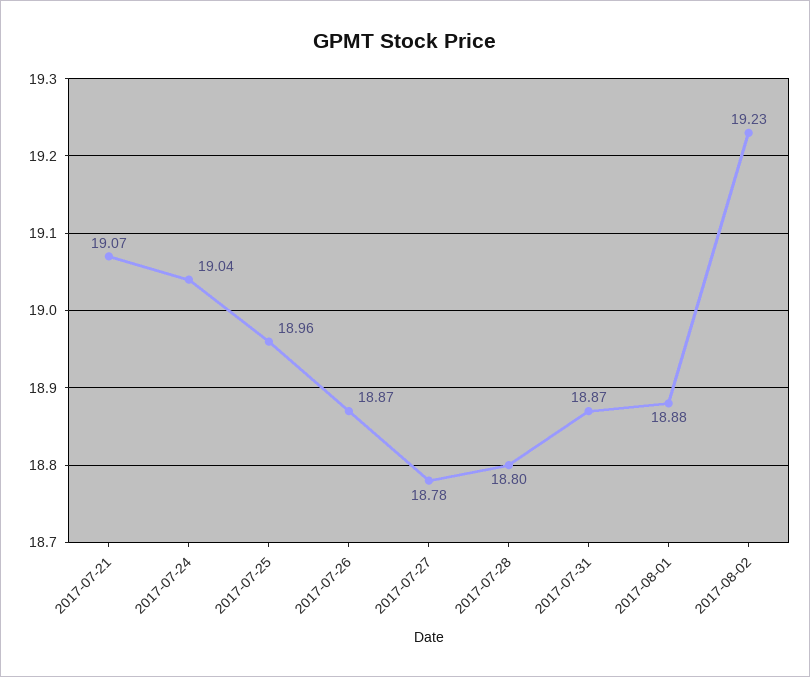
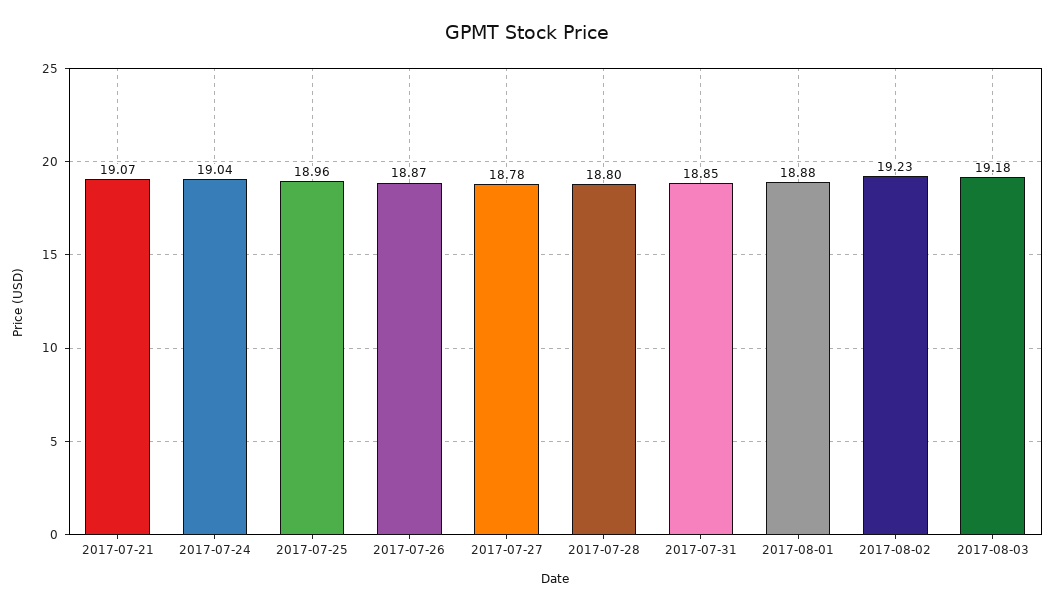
2017-07-31: 18.87 -> 18.85
2017-08-03: none -> 19.18

